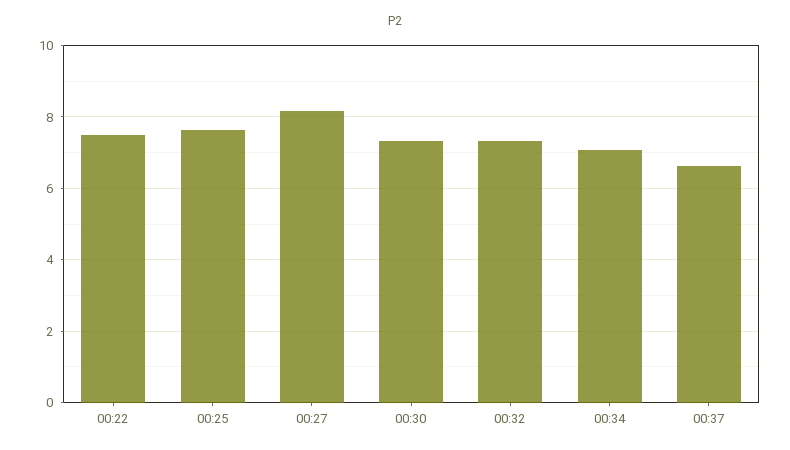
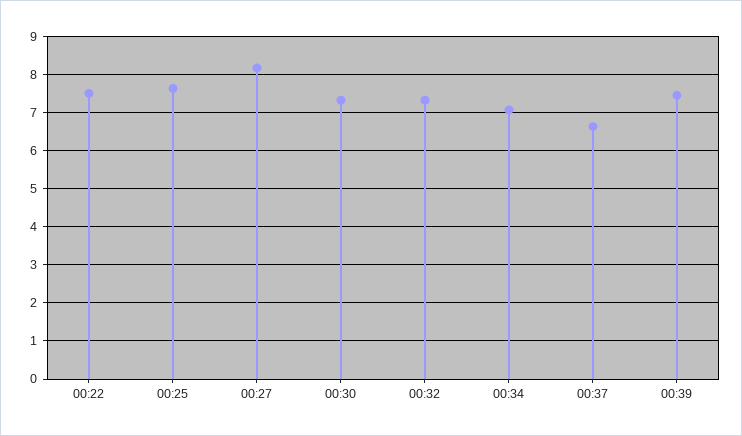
00:39: none -> 7.4

